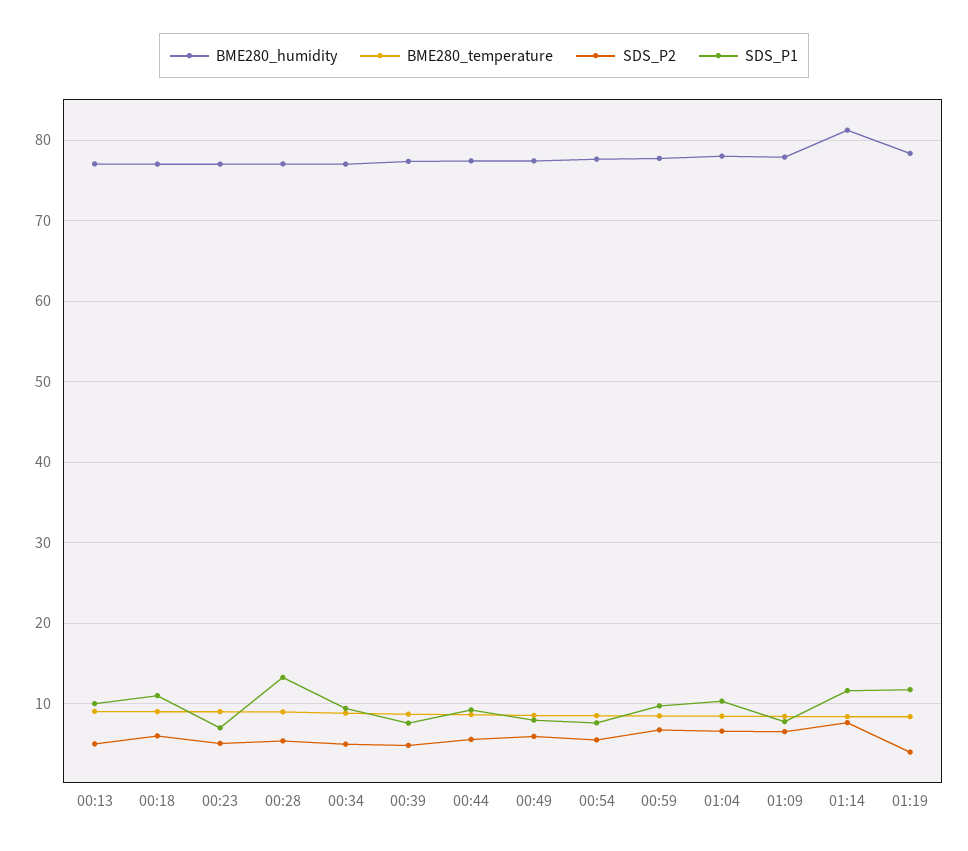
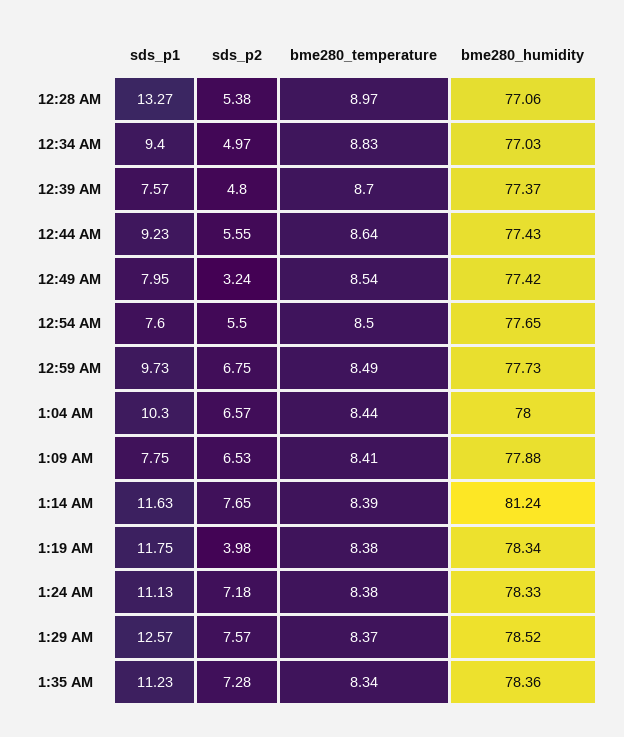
BME280_humidity, 00:13: 77 -> none
BME280_temperature, 00:13: 9 -> none
SDS_P2, 00:13: 5 -> none
SDS_P1, 00:13: 10 -> none
BME280_humidity, 00:18: 77 -> none
BME280_temperature, 00:18: 9 -> none
SDS_P2, 00:18: 6 -> none
SDS_P1, 00:18: 11 -> none
BME280_humidity, 00:23: 77 -> none
BME280_temperature, 00:23: 9 -> none
SDS_P2, 00:23: 5 -> none
SDS_P1, 00:23: 7 -> none
SDS_P2, 00:49: 6 -> 3.24
SDS_P1, 1:24 AM: none -> 11.13
SDS_P2, 1:24 AM: none -> 7.18
BME280_temperature, 1:24 AM: none -> 8.38
BME280_humidity, 1:24 AM: none -> 78.33
SDS_P1, 1:29 AM: none -> 12.57
SDS_P2, 1:29 AM: none -> 7.57
BME280_temperature, 1:29 AM: none -> 8.37
BME280_humidity, 1:29 AM: none -> 78.52
SDS_P1, 1:35 AM: none -> 11.23
SDS_P2, 1:35 AM: none -> 7.28
BME280_temperature, 1:35 AM: none -> 8.34
BME280_humidity, 1:35 AM: none -> 78.36

